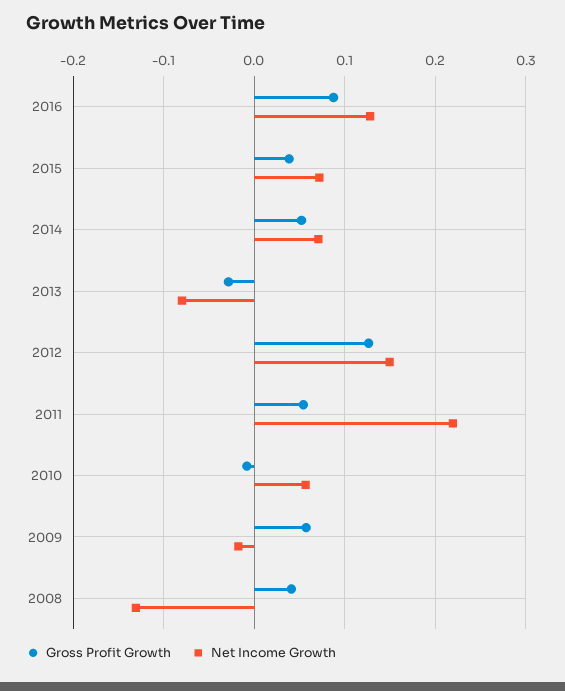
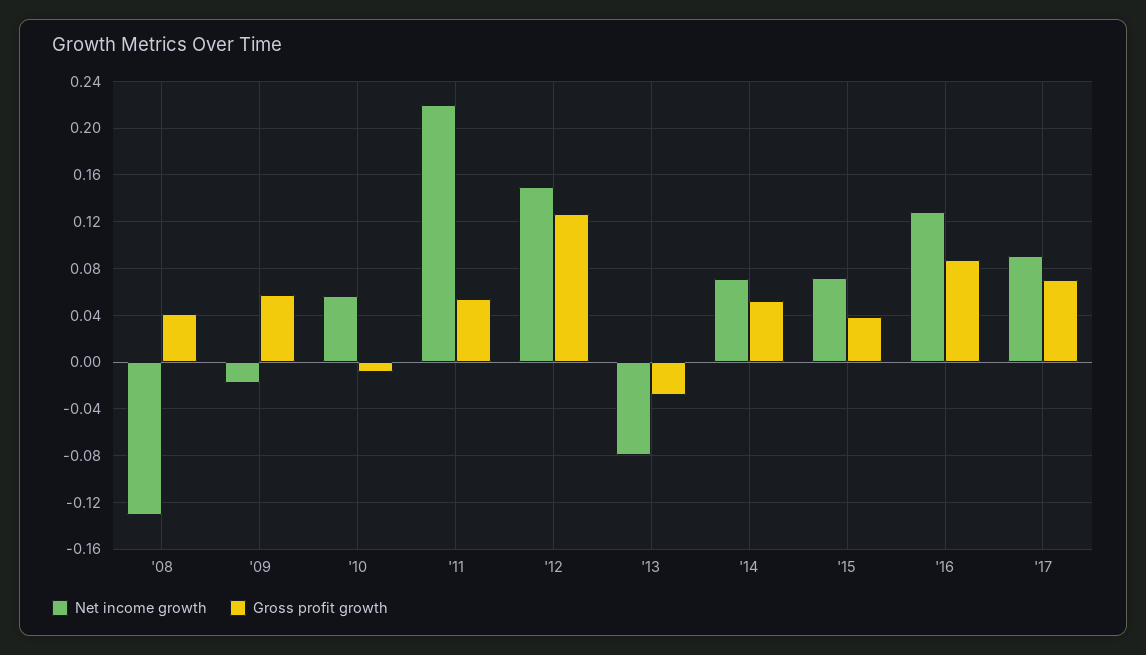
Net Income Growth, '17: none -> 0.09
Gross Profit Growth, '17: none -> 0.07

